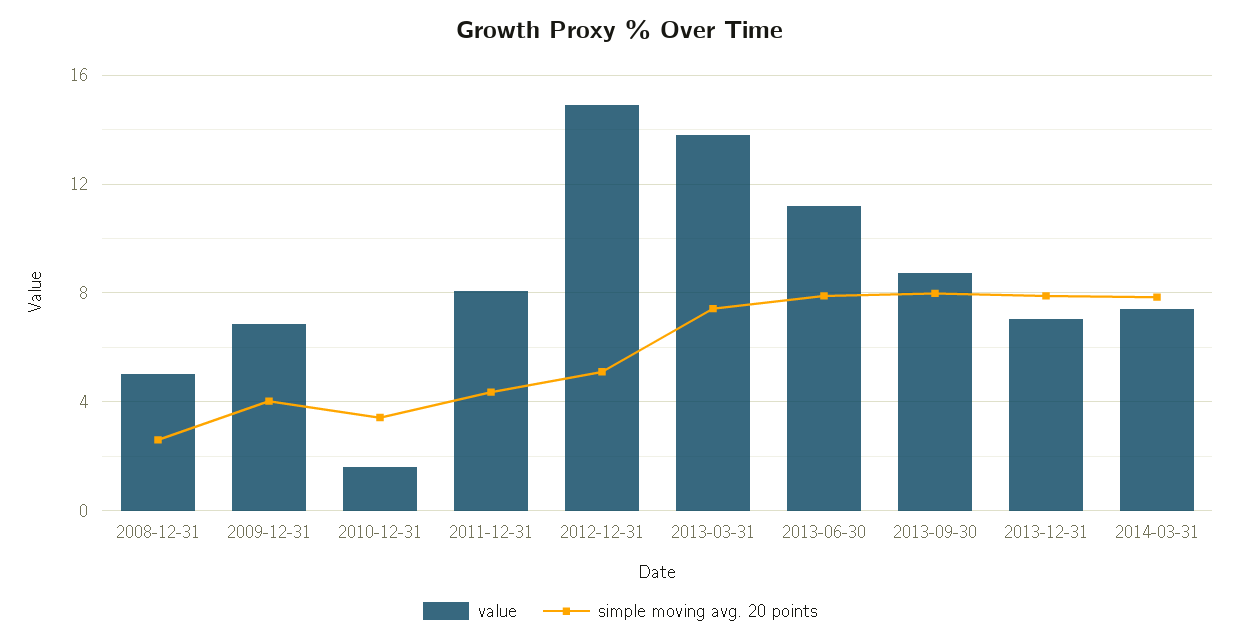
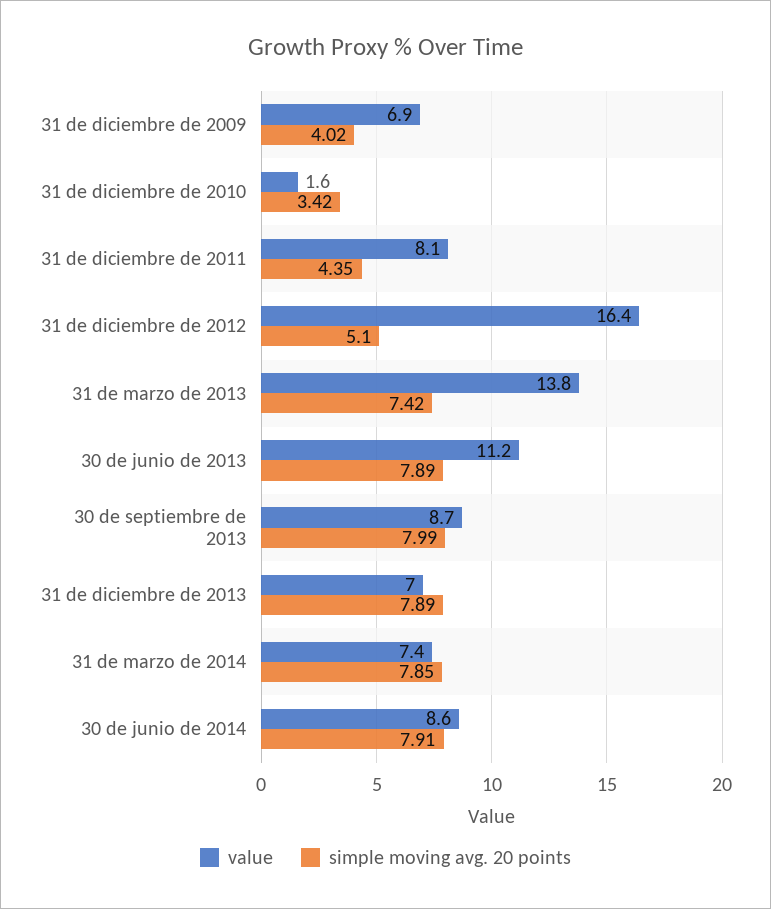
value, 2008-12-31: 5 -> none
simple moving avg. 20 points, 2008-12-31: 2.5 -> none
value, 2012-12-31: 15 -> 16.4
value, 30 de junio de 2014: none -> 8.6
simple moving avg. 20 points, 30 de junio de 2014: none -> 7.91

